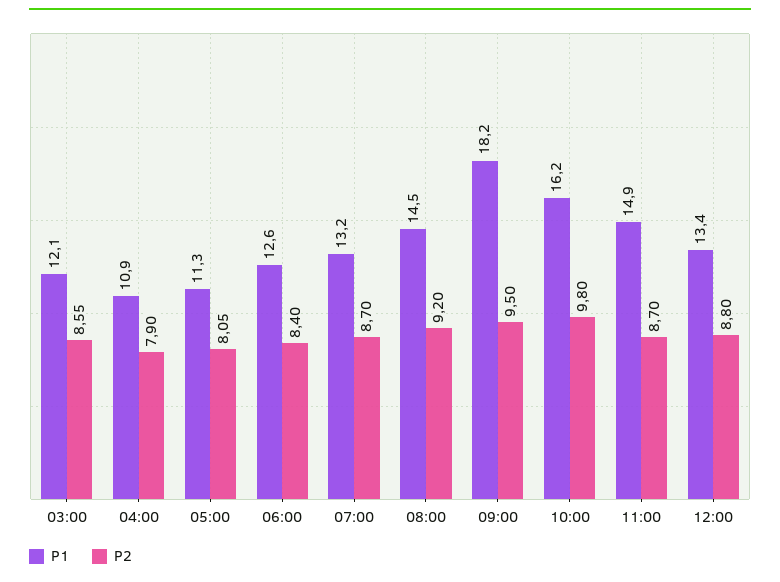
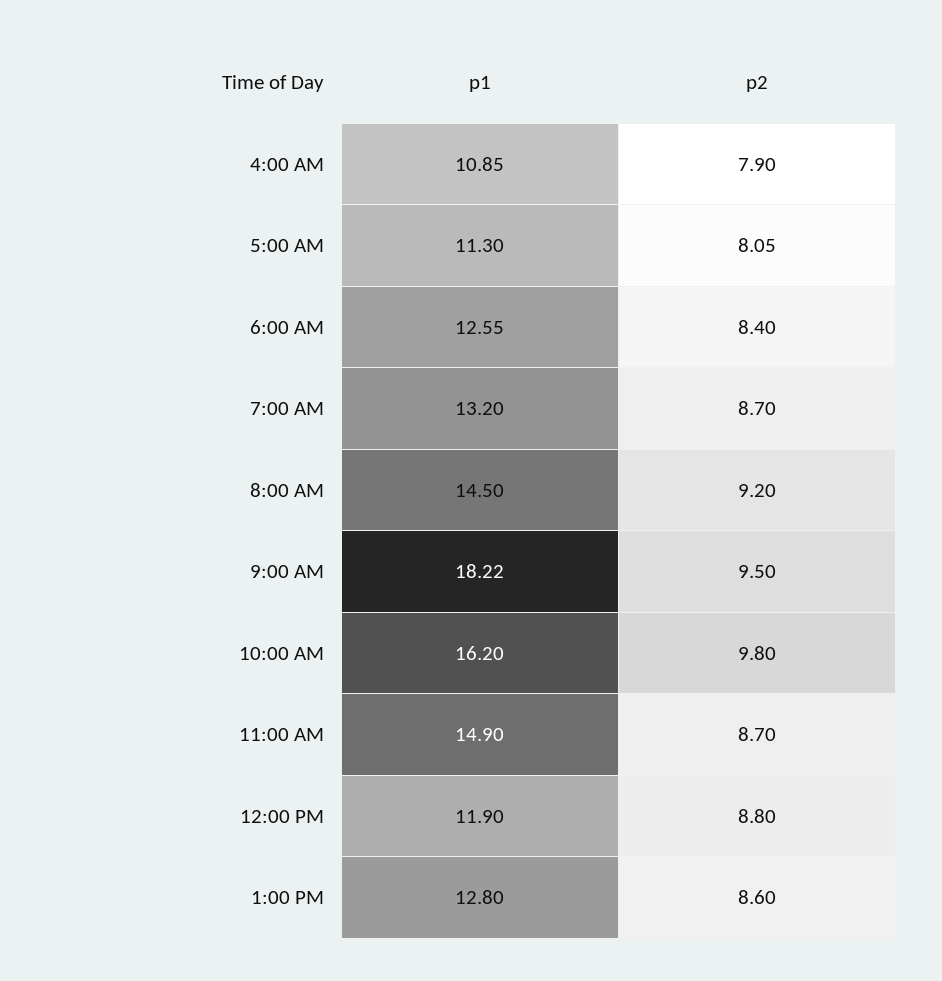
P1, 03:00: 12.1 -> none
P2, 03:00: 8.55 -> none
P1, 12:00: 13.4 -> 11.9
P1, 1:00 PM: none -> 12.8
P2, 1:00 PM: none -> 8.6

